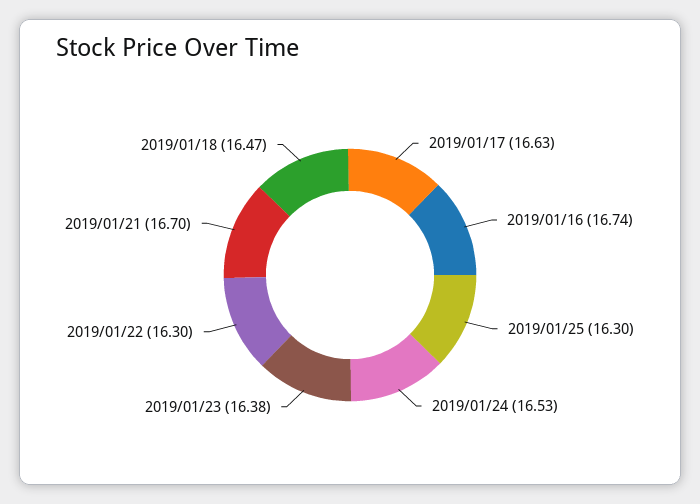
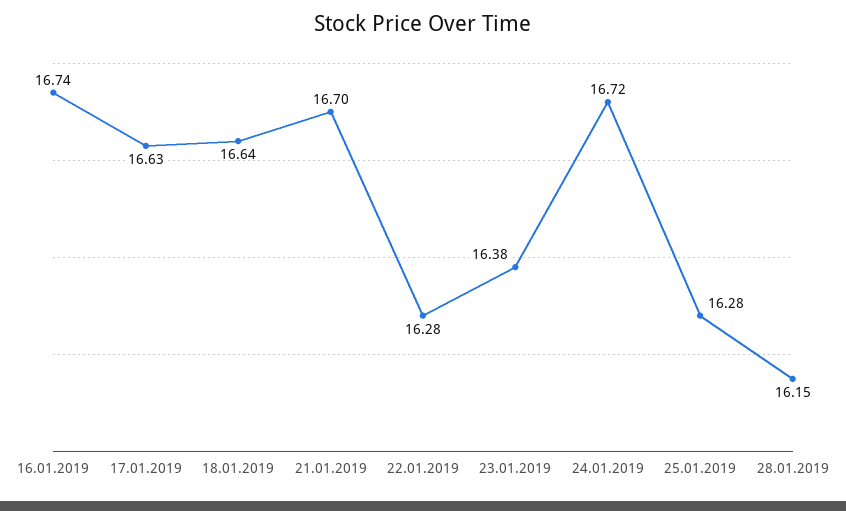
2019/01/25: 16.3 -> 16.28
2019/01/24: 16.53 -> 16.72
2019/01/22: 16.3 -> 16.28
2019/01/18: 16.47 -> 16.64
28.01.2019: none -> 16.15

